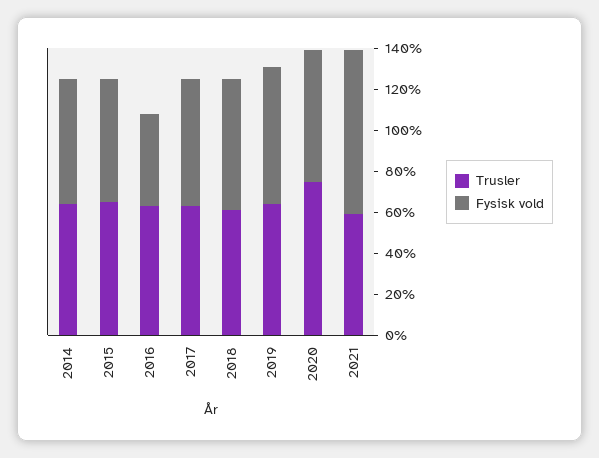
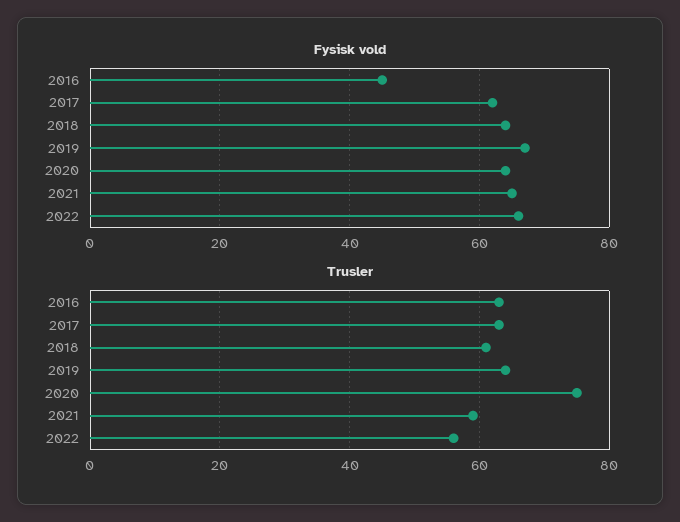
Trusler, 2014: 65 -> none
Fysisk vold, 2014: 60 -> none
Trusler, 2015: 65 -> none
Fysisk vold, 2015: 60 -> none
Fysisk vold, 2021: 80 -> 65
Fysisk vold, 2022: none -> 65
Trusler, 2022: none -> 55

